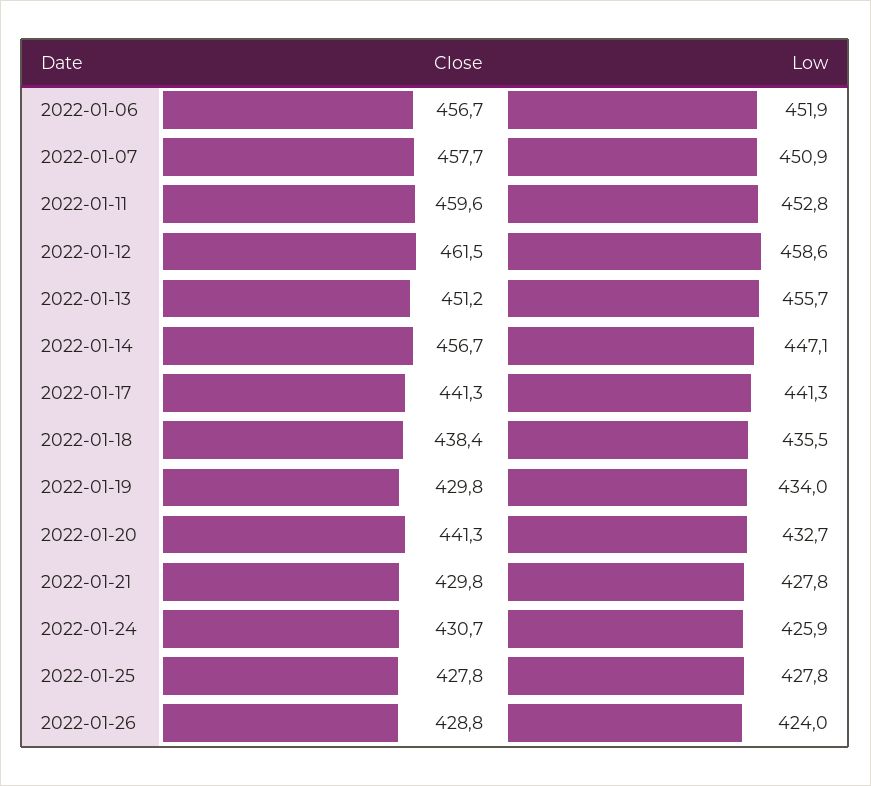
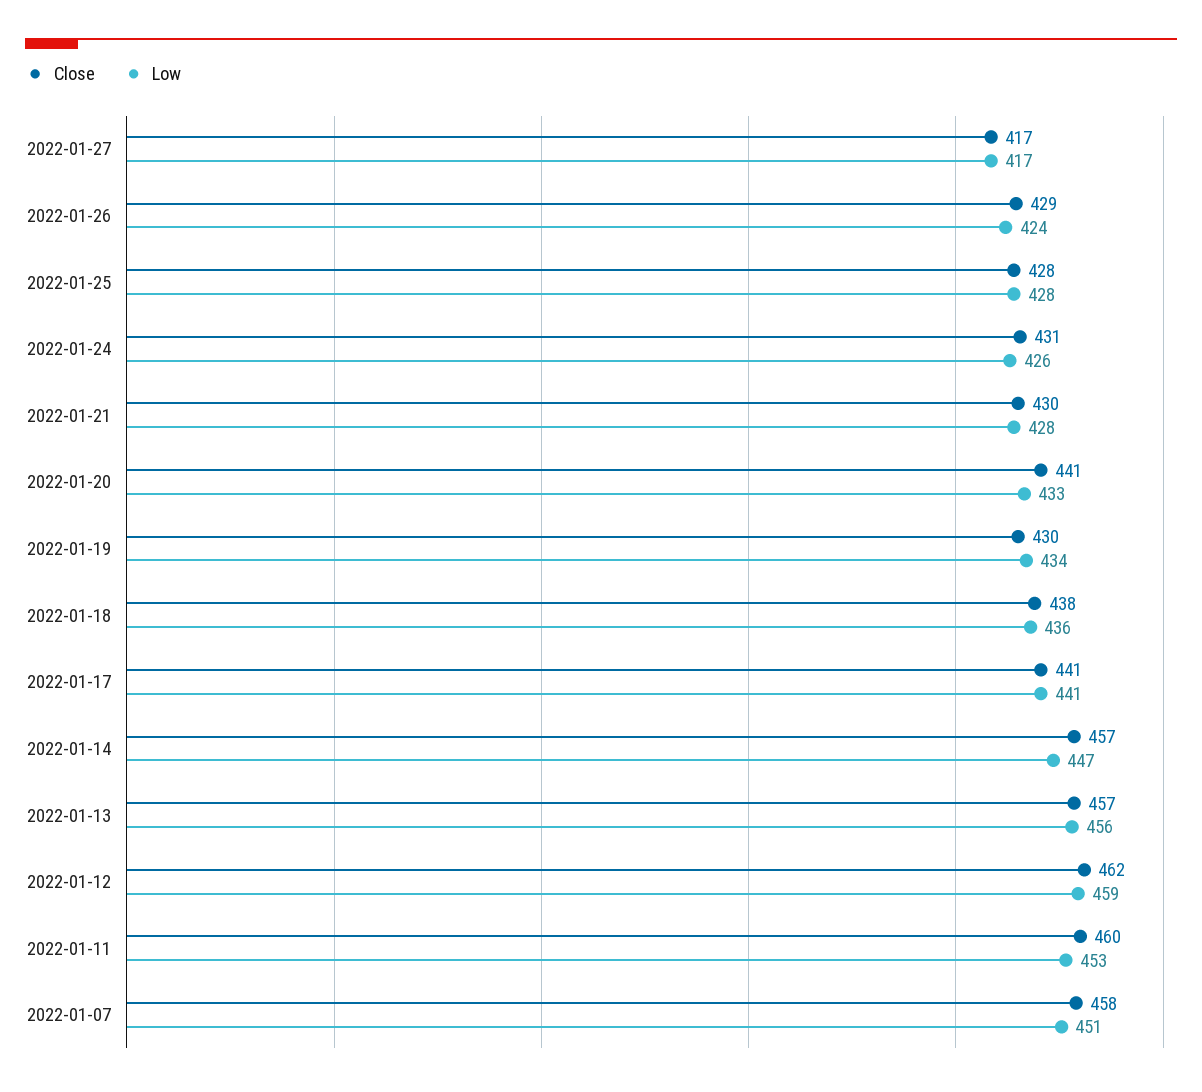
Close, 2022-01-06: 456.7 -> none
Low, 2022-01-06: 451.9 -> none
Close, 2022-01-13: 451.2 -> 457
Close, 2022-01-27: none -> 417
Low, 2022-01-27: none -> 417

